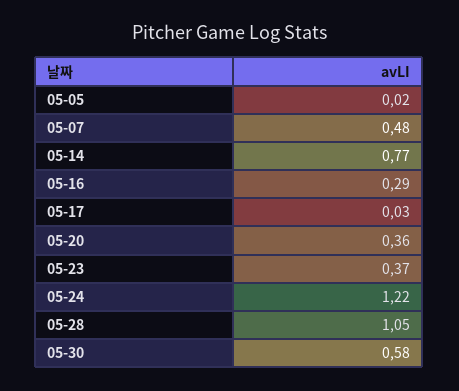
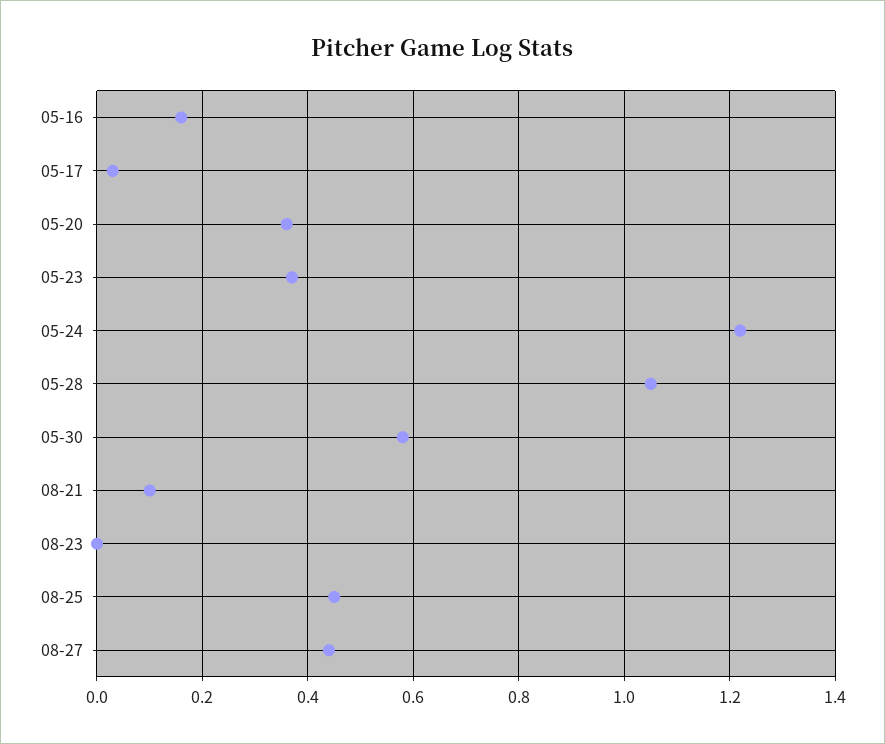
05-05: 0.02 -> none
05-07: 0.48 -> none
05-14: 0.77 -> none
05-16: 0.29 -> 0.15
08-21: none -> 0.1
08-23: none -> 0
08-25: none -> 0.45
08-27: none -> 0.45

